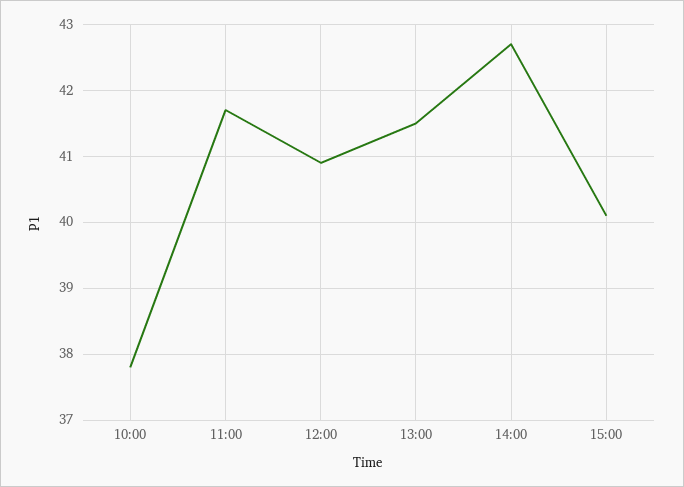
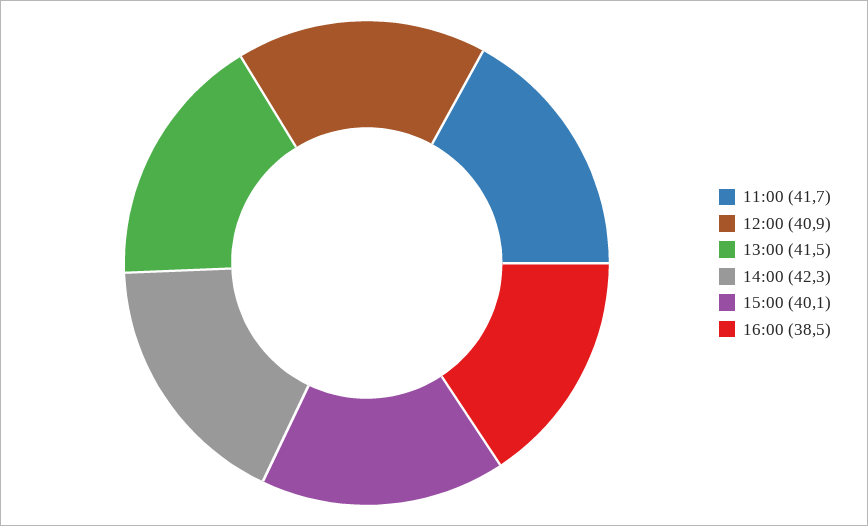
10:00: 37.8 -> none
14:00: 42.7 -> 42.3
16:00: none -> 38.5

